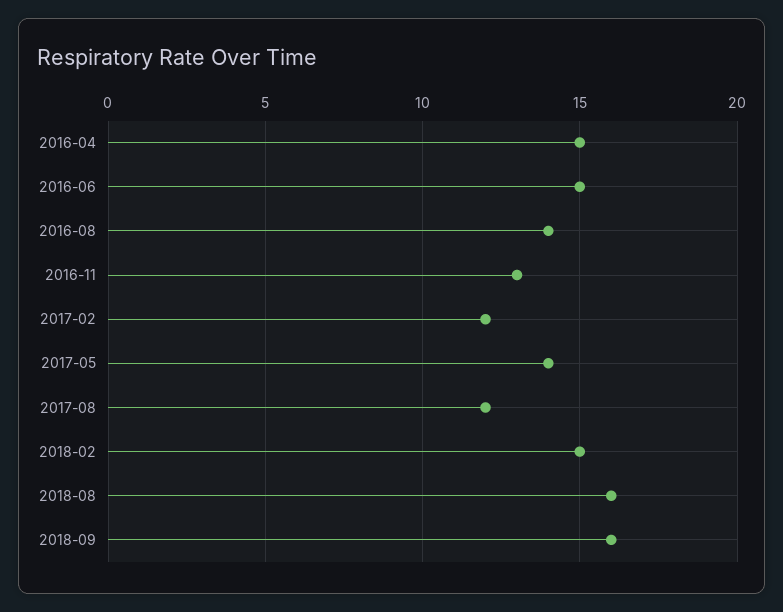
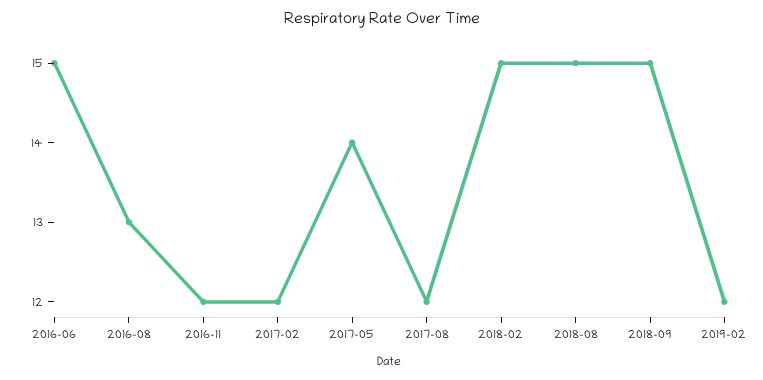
2016-04: 15 -> none
2016-08: 14 -> 13
2016-11: 13 -> 12
2018-08: 16 -> 15
2018-09: 16 -> 15
2019-02: none -> 12

